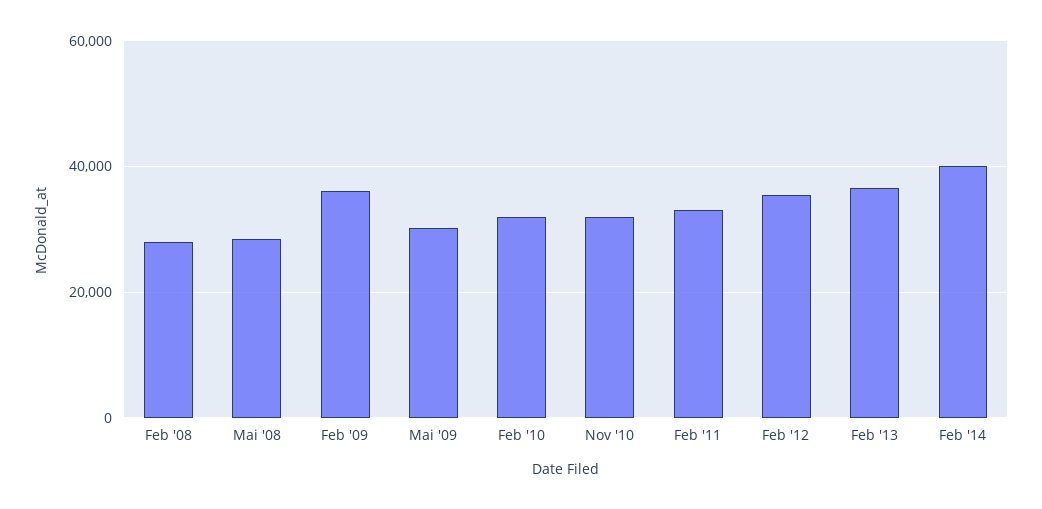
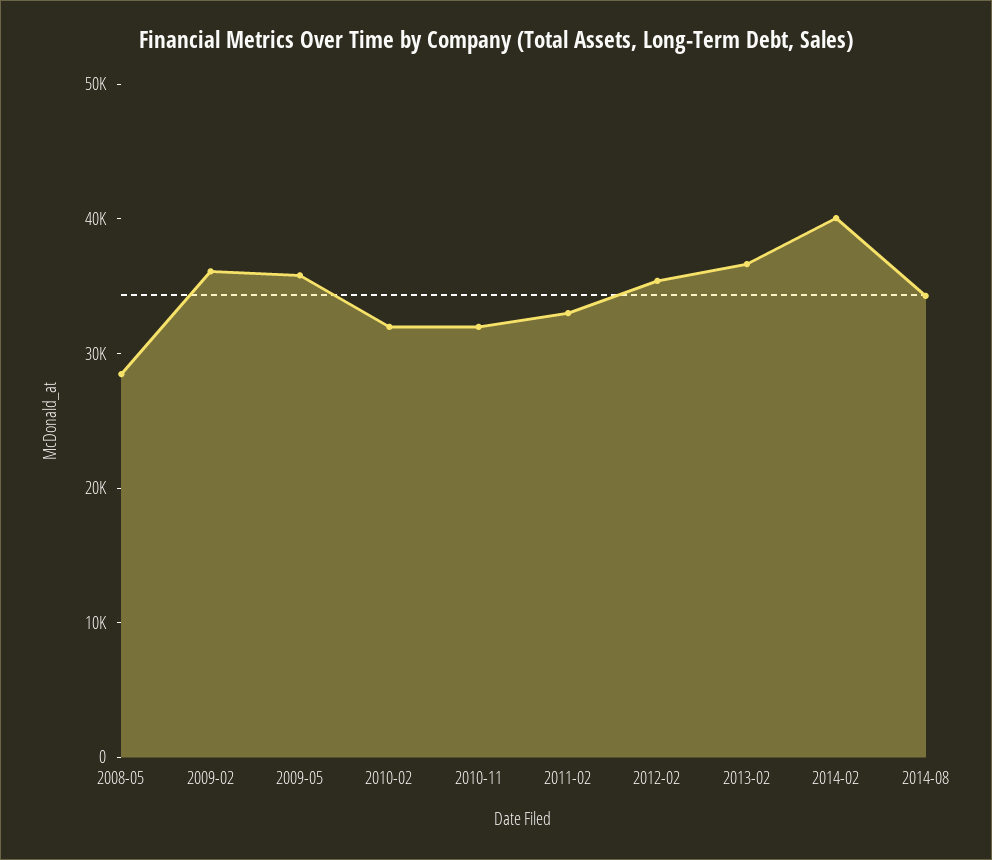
Feb '08: 28000 -> none
Mai '09: 30000 -> 36000
2014-08: none -> 34000

